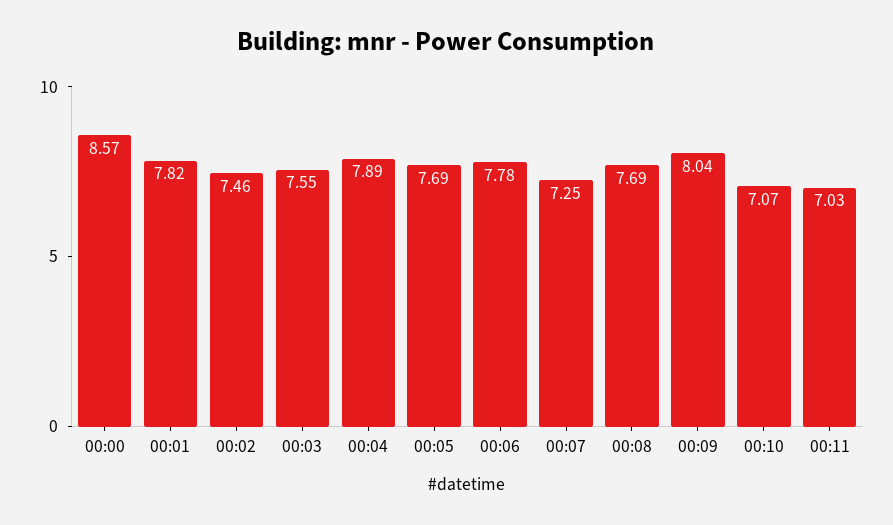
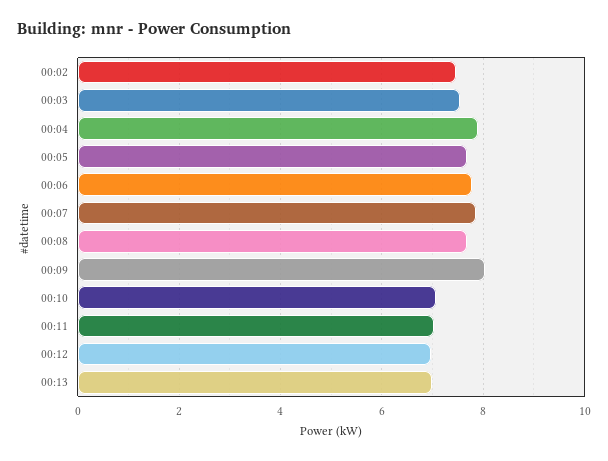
00:00: 8.57 -> none
00:01: 7.82 -> none
00:07: 7.25 -> 7.8
00:12: none -> 7
00:13: none -> 7

